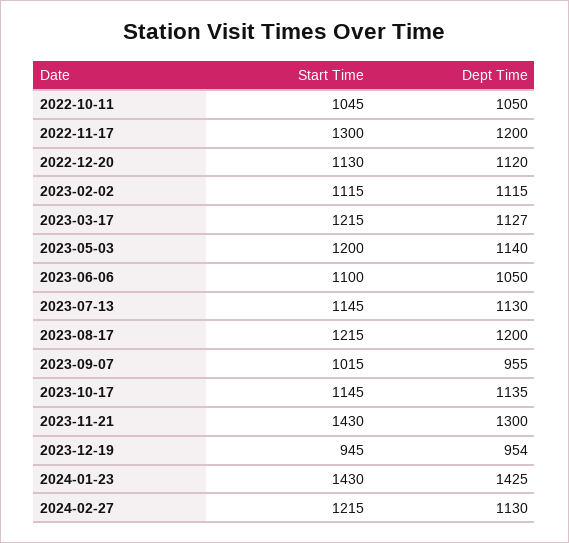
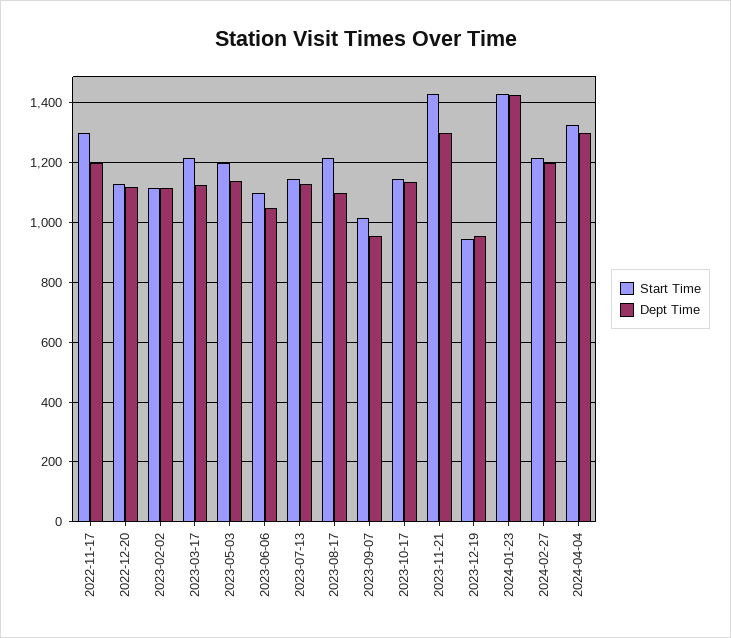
Start Time, 2022-10-11: 1045 -> none
Dept Time, 2022-10-11: 1050 -> none
Dept Time, 2023-08-17: 1200 -> 1100
Dept Time, 2024-02-27: 1130 -> 1200
Start Time, 2024-04-04: none -> 1325
Dept Time, 2024-04-04: none -> 1300

